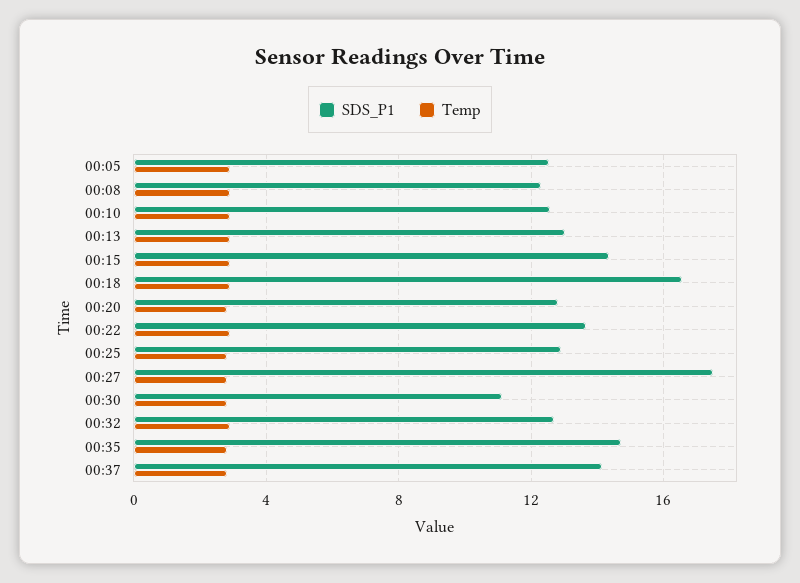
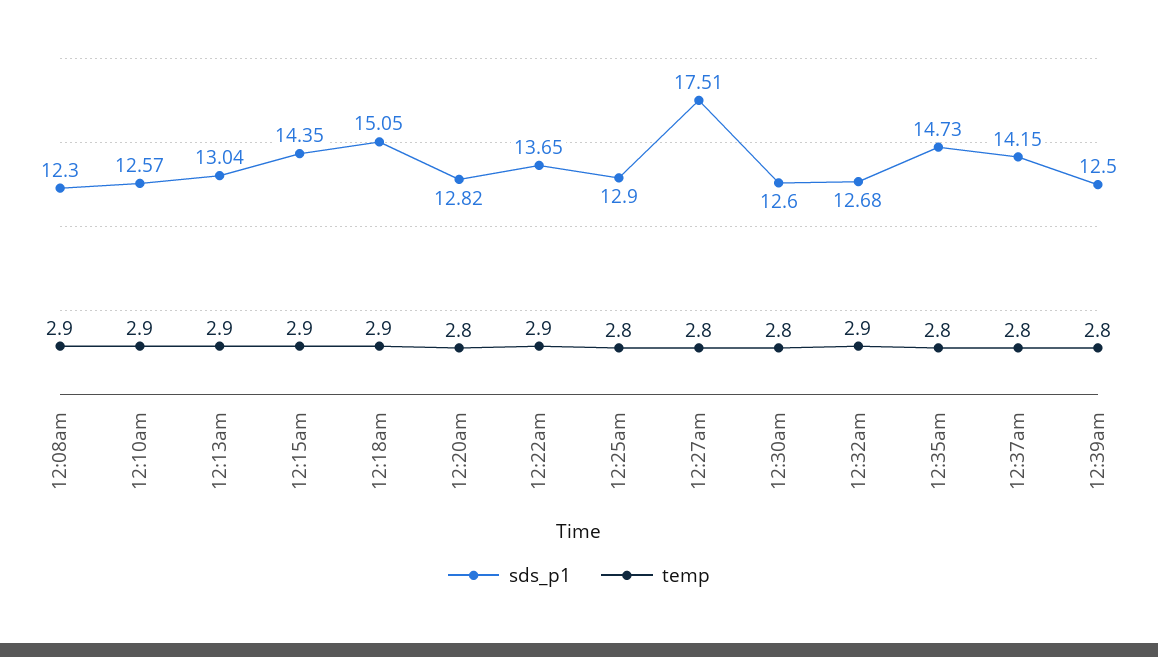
SDS_P1, 00:05: 12.5 -> none
Temp, 00:05: 3 -> none
SDS_P1, 00:18: 16.5 -> 15.05
SDS_P1, 00:30: 11 -> 12.6
SDS_P1, 12:39am: none -> 12.5
Temp, 12:39am: none -> 2.8

